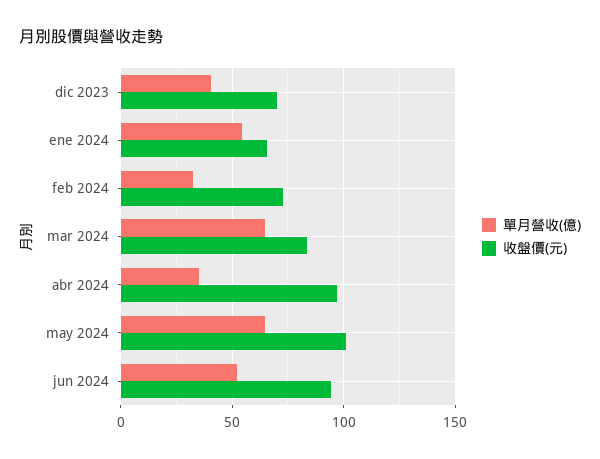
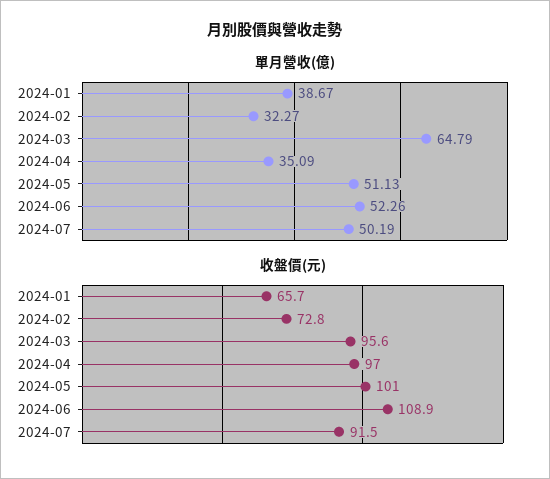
單月營收(億), dic 2023: 40 -> none
收盤價(元), dic 2023: 70 -> none
單月營收(億), ene 2024: 55 -> 38.67
收盤價(元), mar 2024: 85 -> 95.6
單月營收(億), may 2024: 65 -> 51.13
收盤價(元), jun 2024: 95 -> 108.9
單月營收(億), 2024-07: none -> 50.19
收盤價(元), 2024-07: none -> 91.5

